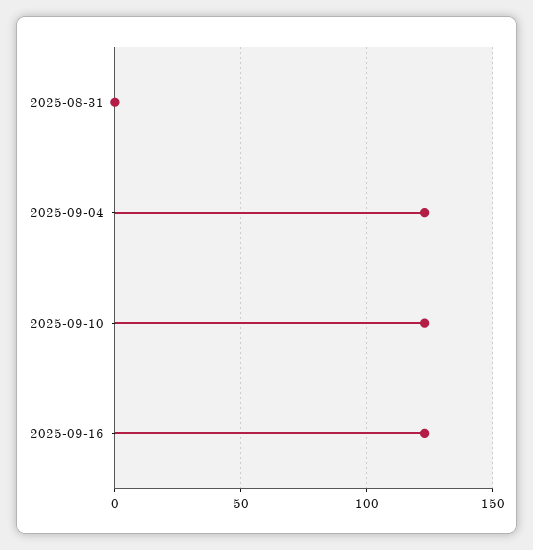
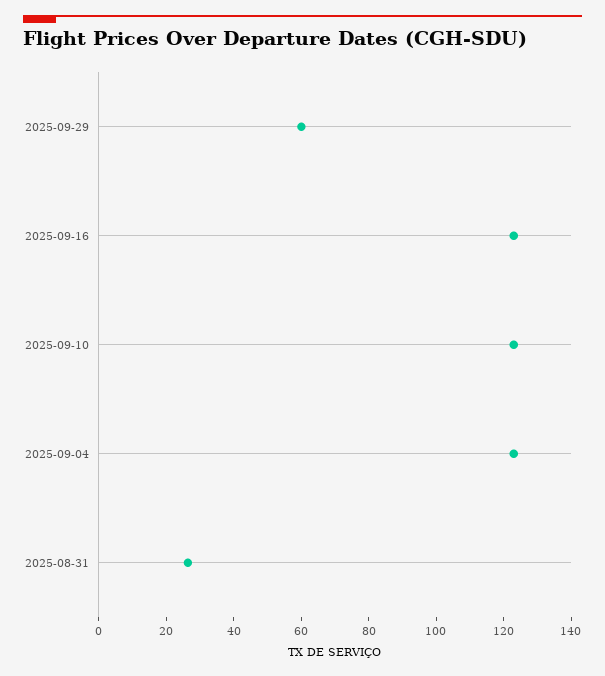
2025-08-31: 0 -> 25
2025-09-29: none -> 60

